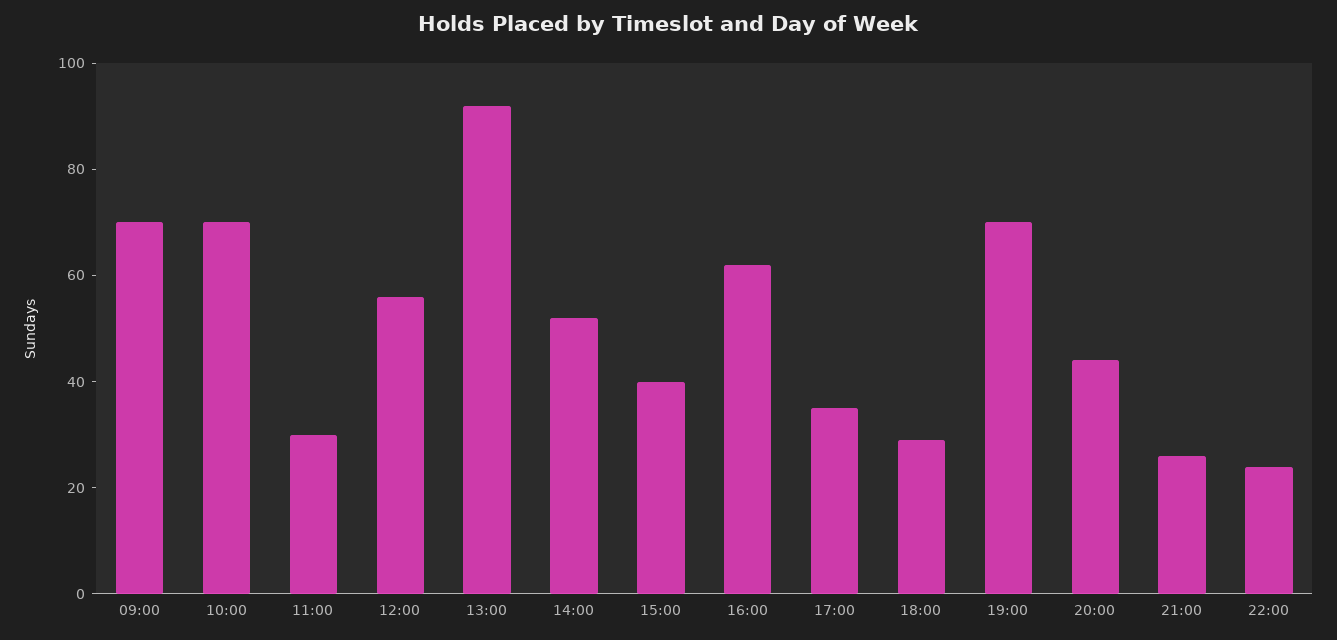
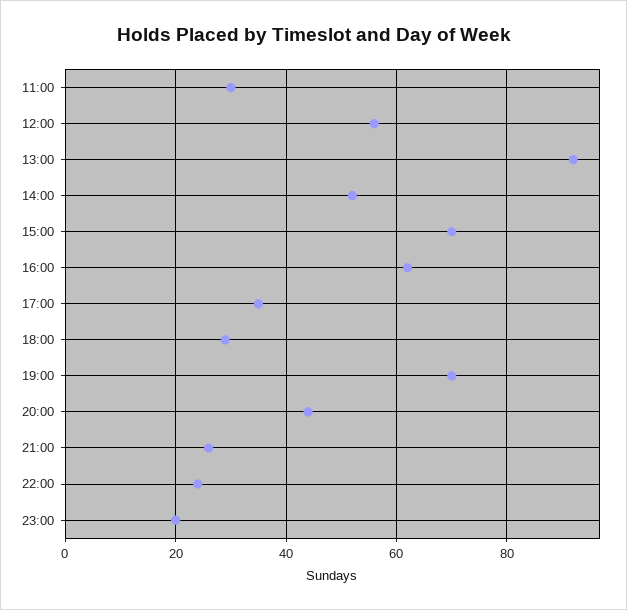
09:00: 70 -> none
10:00: 70 -> none
15:00: 40 -> 70
23:00: none -> 20

